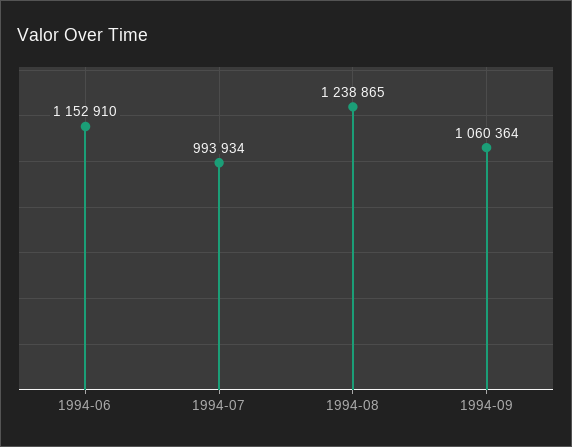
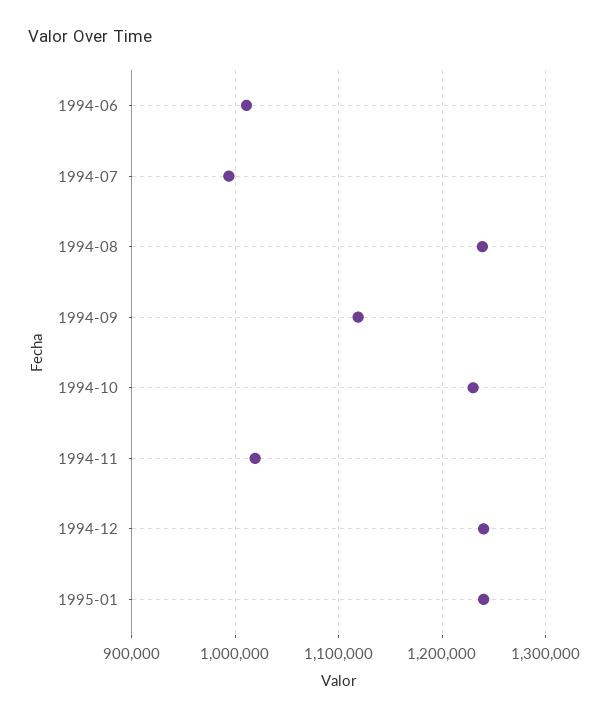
1994-06: 1152910 -> 1010000
1994-09: 1060364 -> 1120000
1994-10: none -> 1230000
1994-11: none -> 1020000
1994-12: none -> 1240000
1995-01: none -> 1240000

